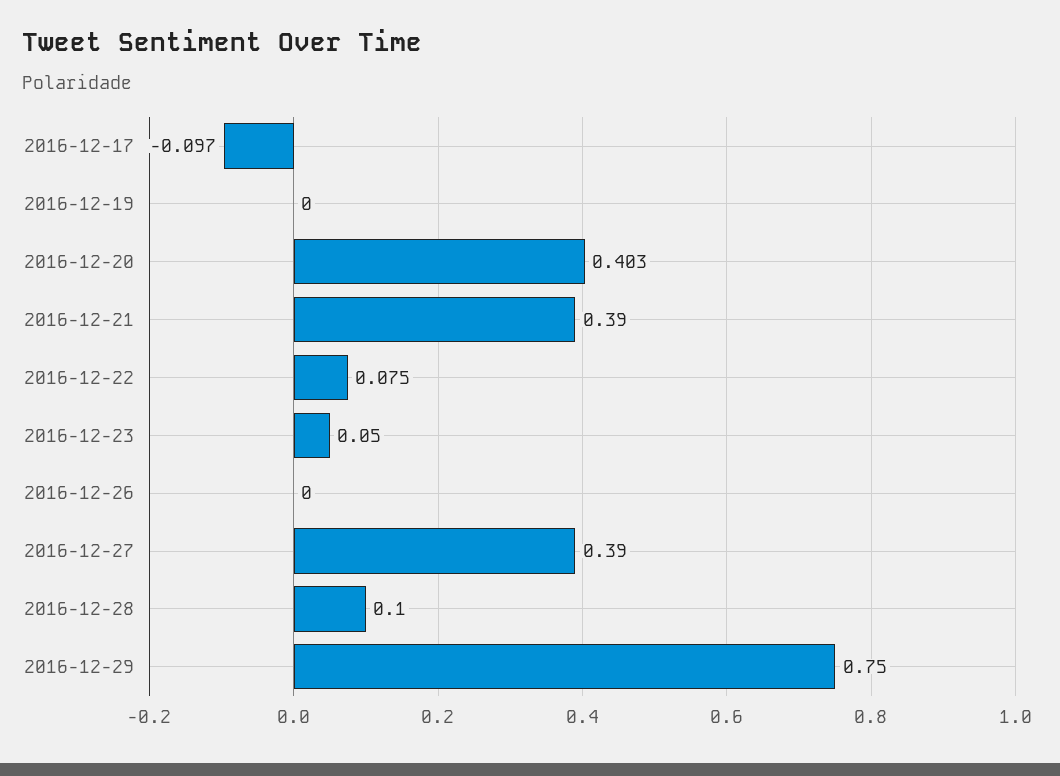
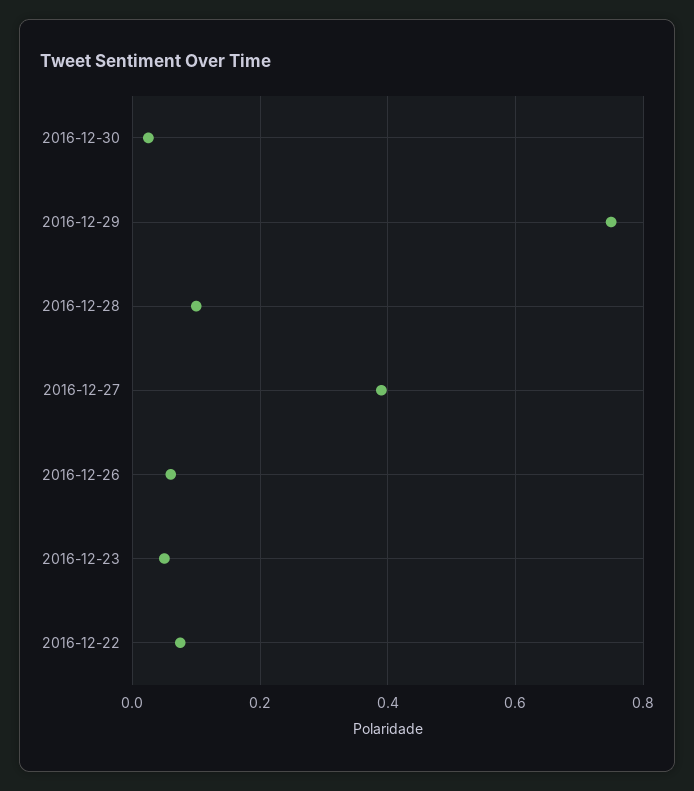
2016-12-17: -0.097 -> none
2016-12-19: 0 -> none
2016-12-20: 0.403 -> none
2016-12-21: 0.39 -> none
2016-12-26: 0 -> 0.06
2016-12-30: none -> 0.02

